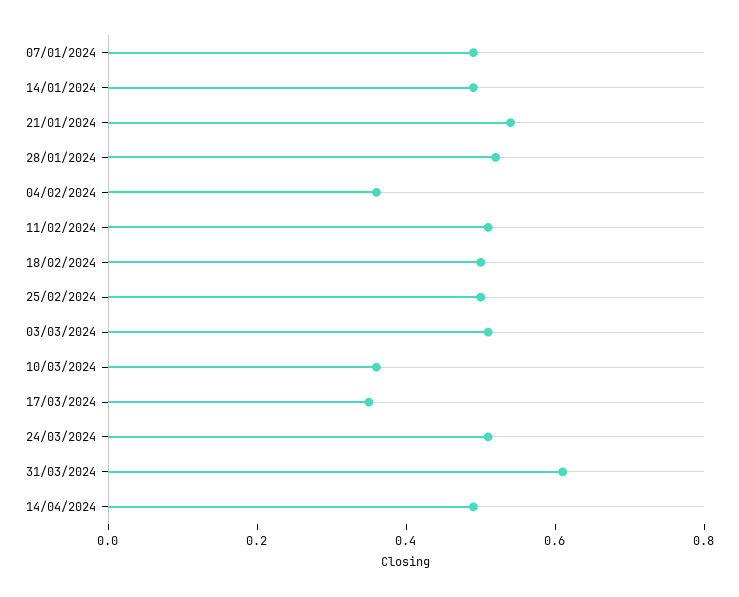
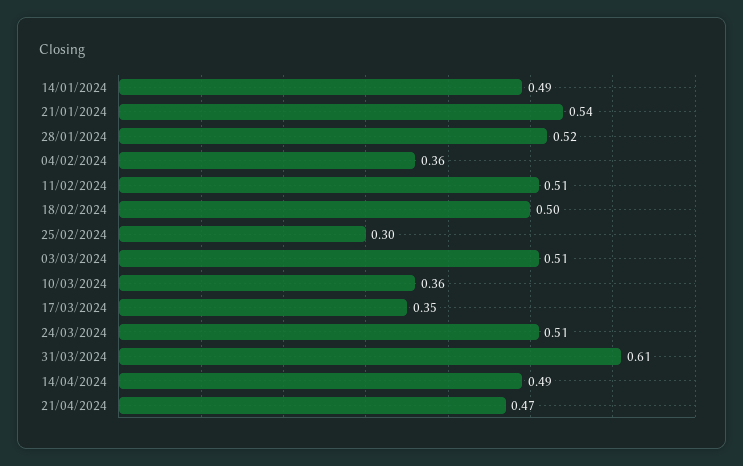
07/01/2024: 0.5 -> none
25/02/2024: 0.5 -> 0.3
21/04/2024: none -> 0.47

